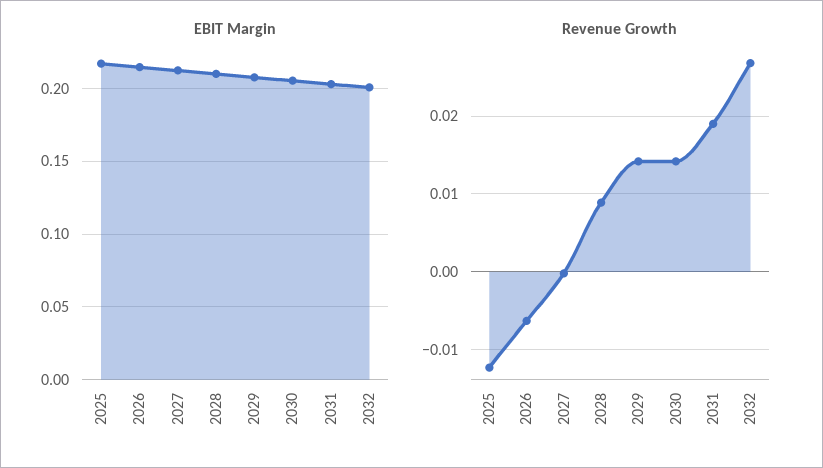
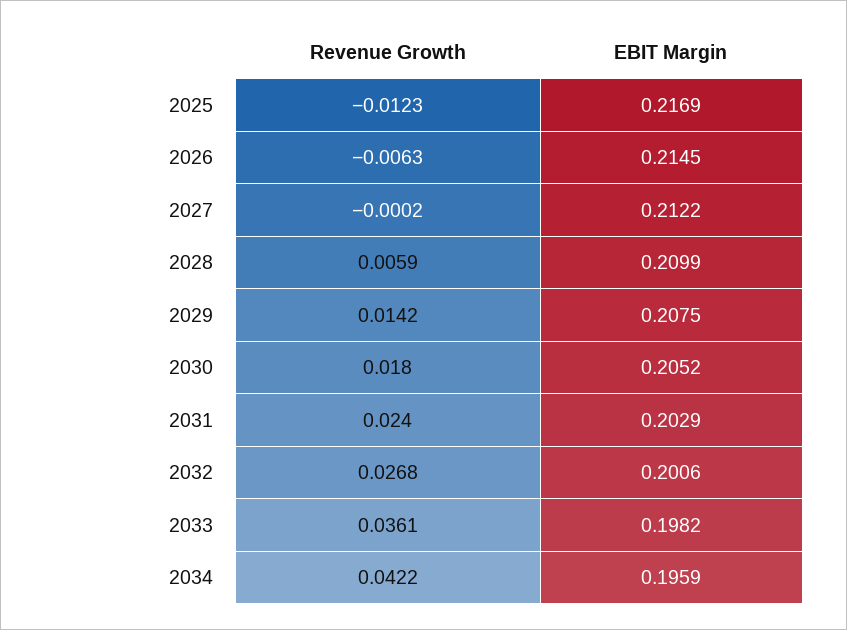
Revenue Growth, 2028: 0.009 -> 0.0059
Revenue Growth, 2030: 0.014 -> 0.018
Revenue Growth, 2031: 0.019 -> 0.024
Revenue Growth, 2033: none -> 0.0361
EBIT Margin, 2033: none -> 0.1982
Revenue Growth, 2034: none -> 0.0422
EBIT Margin, 2034: none -> 0.1959

